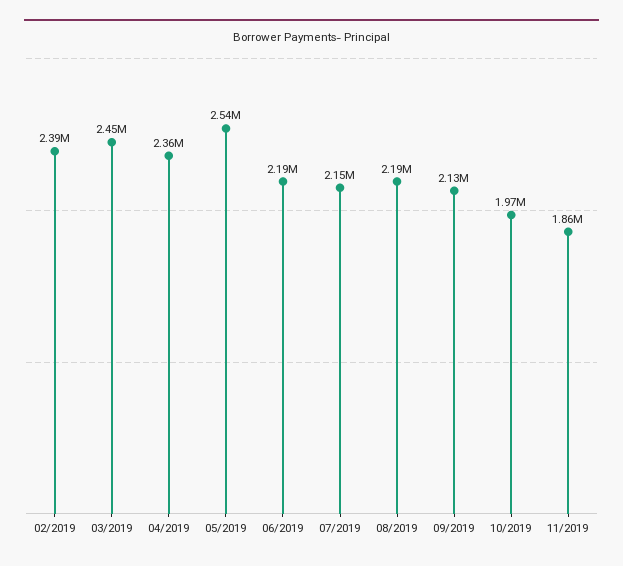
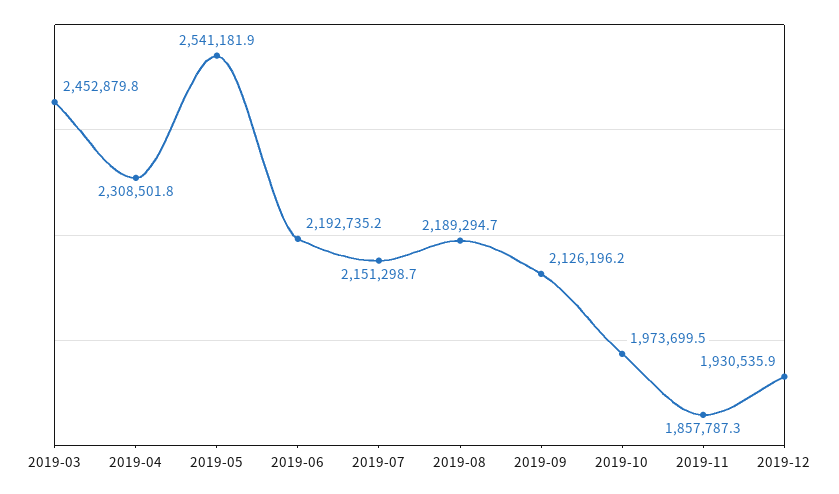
02/2019: 2390000 -> none
04/2019: 2360000 -> 2308501.8
2019-12: none -> 1930535.9

